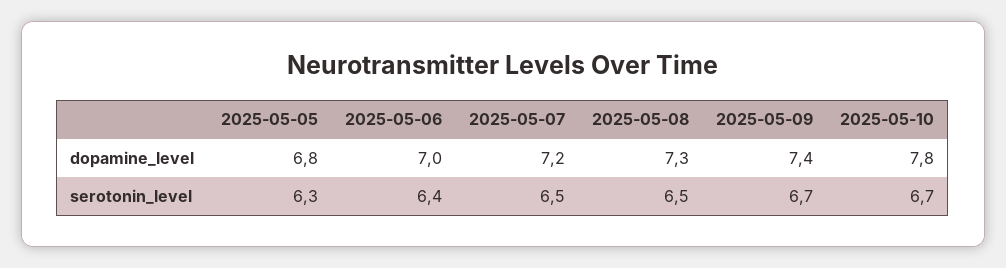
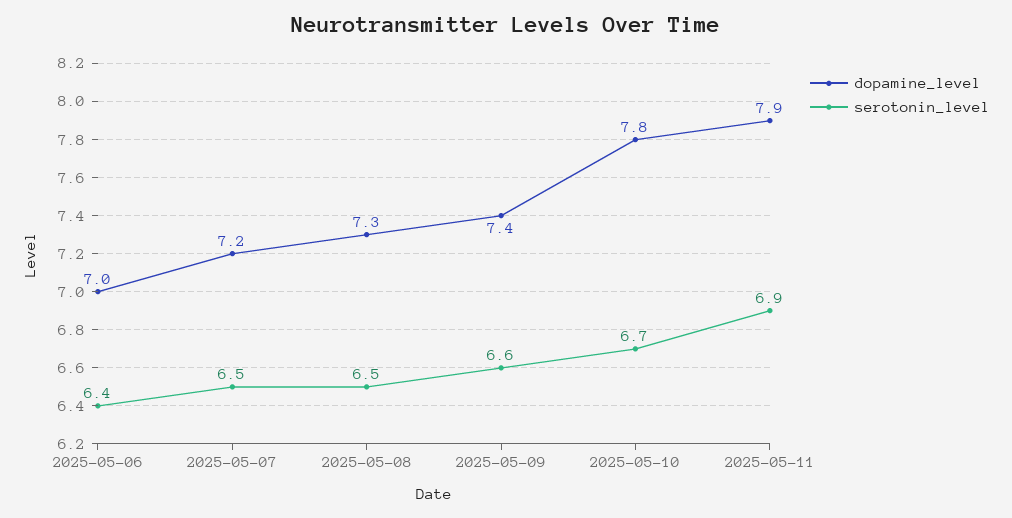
dopamine_level, 2025-05-05: 6.8 -> none
serotonin_level, 2025-05-05: 6.3 -> none
serotonin_level, 2025-05-09: 6.7 -> 6.6
dopamine_level, 2025-05-11: none -> 7.9
serotonin_level, 2025-05-11: none -> 6.9

